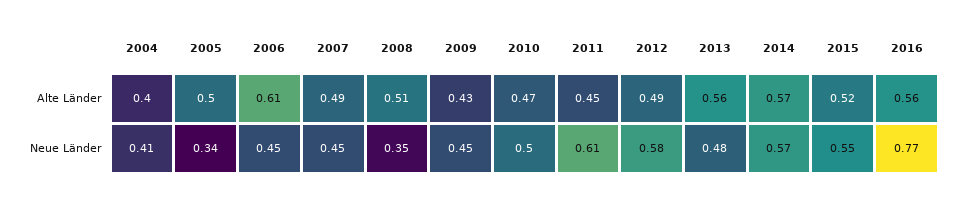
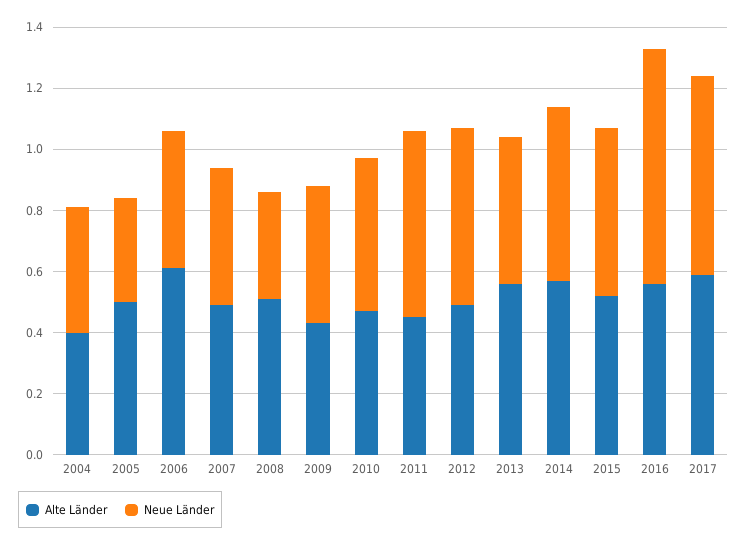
Alte Länder, 2017: none -> 0.6
Neue Länder, 2017: none -> 0.65

